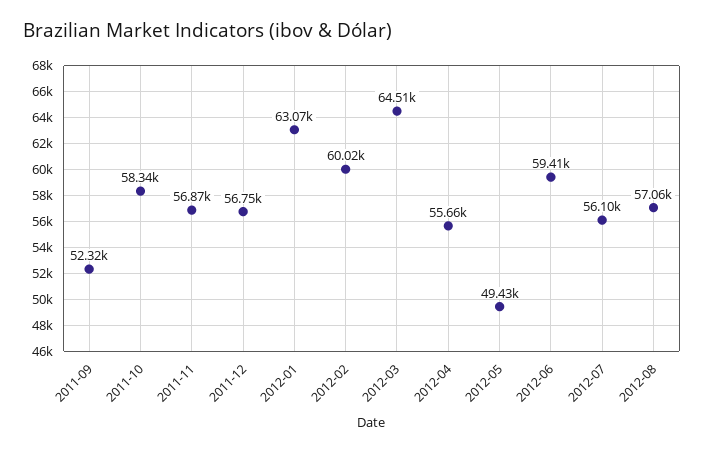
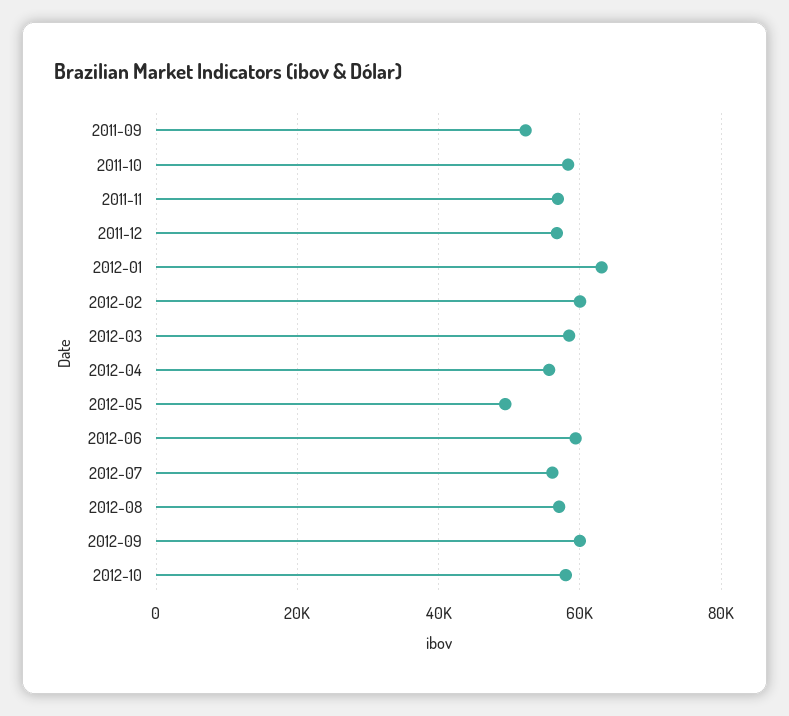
2012-03: 64510 -> 58000
2012-09: none -> 60000
2012-10: none -> 58000

